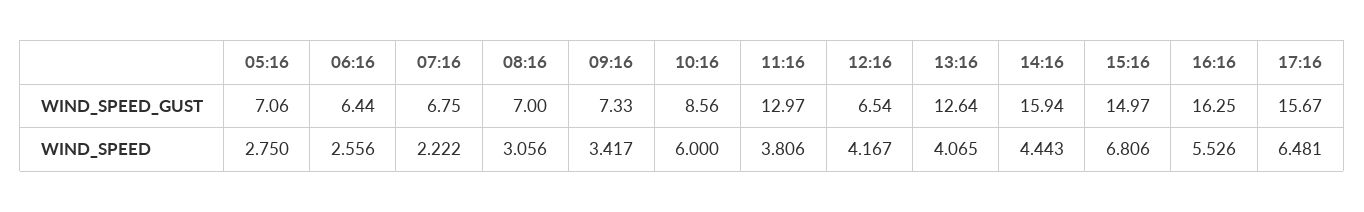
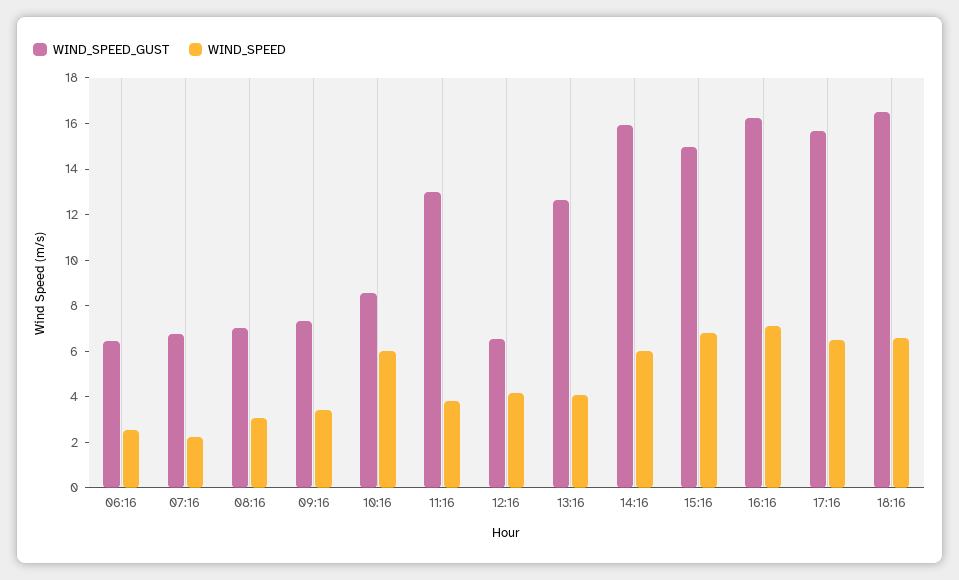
WIND_SPEED_GUST, 05:16: 7.06 -> none
WIND_SPEED, 05:16: 2.75 -> none
WIND_SPEED, 14:16: 4.443 -> 6
WIND_SPEED, 16:16: 5.526 -> 7
WIND_SPEED_GUST, 18:16: none -> 16.5
WIND_SPEED, 18:16: none -> 6.5

